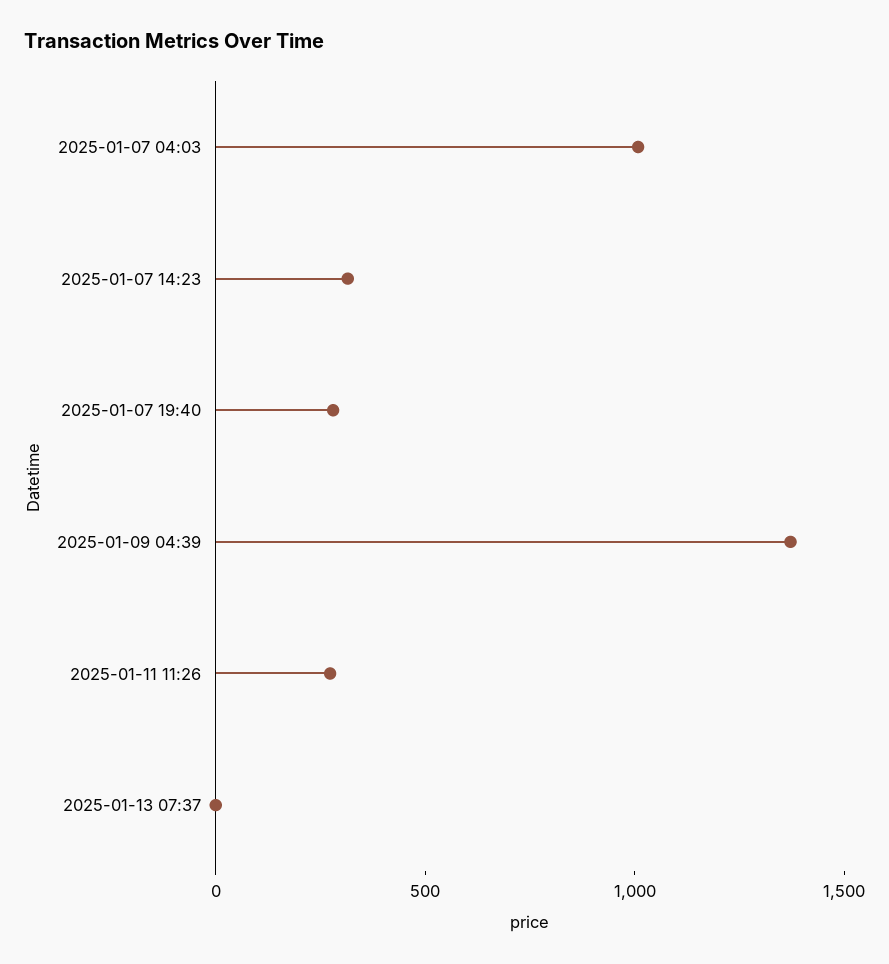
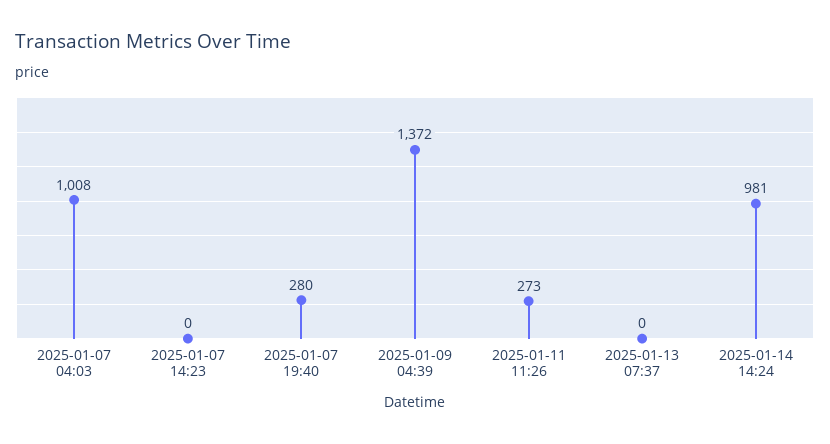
2025-01-07 14:23: 300 -> 0
2025-01-14 14:24: none -> 981

